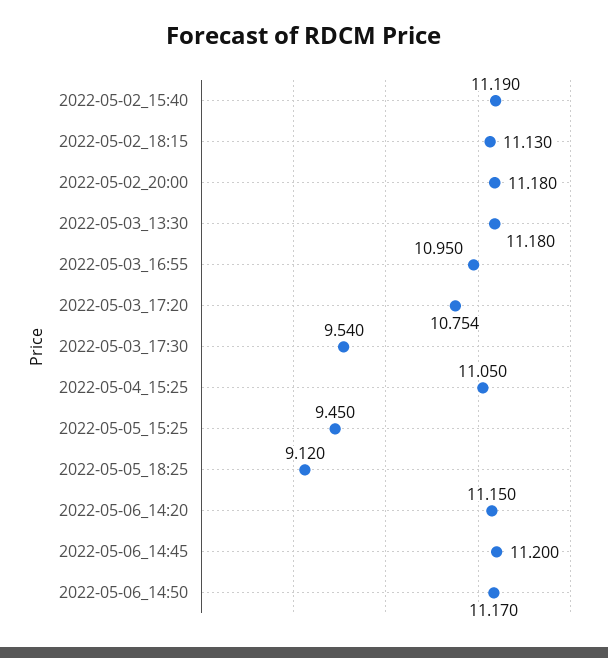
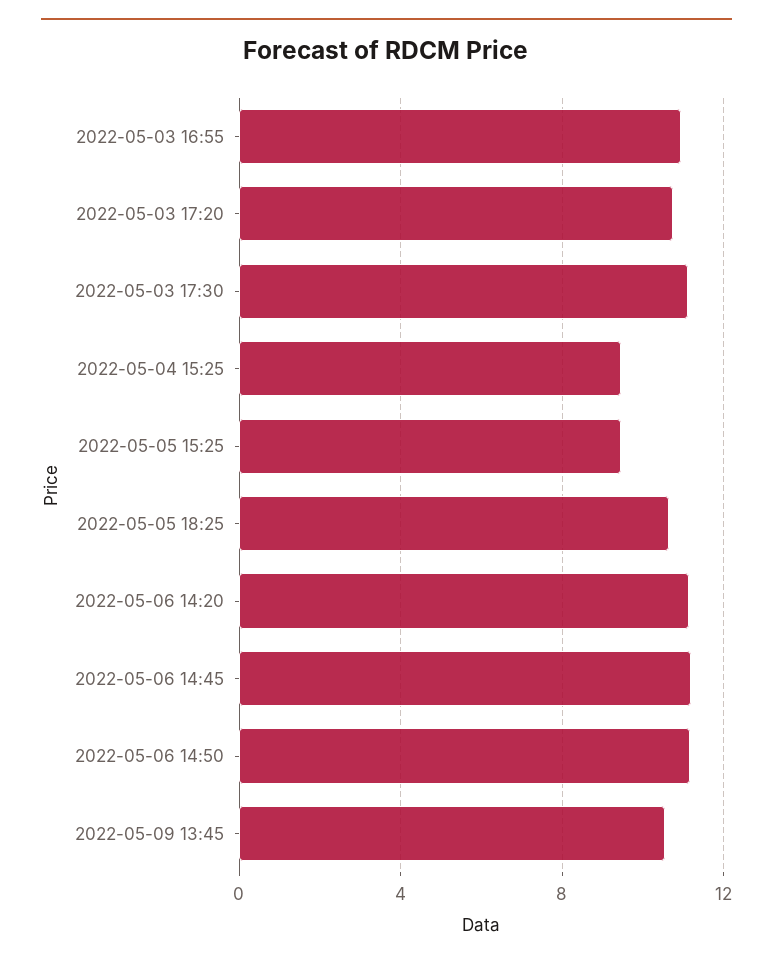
2022-05-02_15:40: 11.19 -> none
2022-05-02_18:15: 11.13 -> none
2022-05-02_20:00: 11.18 -> none
2022-05-03_13:30: 11.18 -> none
2022-05-03_17:30: 9.54 -> 11
2022-05-04_15:25: 11.05 -> 9.5
2022-05-05_18:25: 9.12 -> 10.5
2022-05-09 13:45: none -> 10.5

